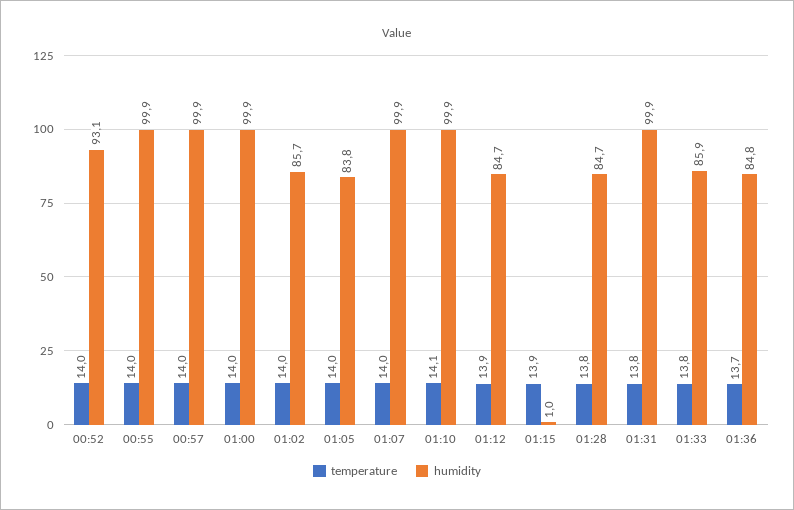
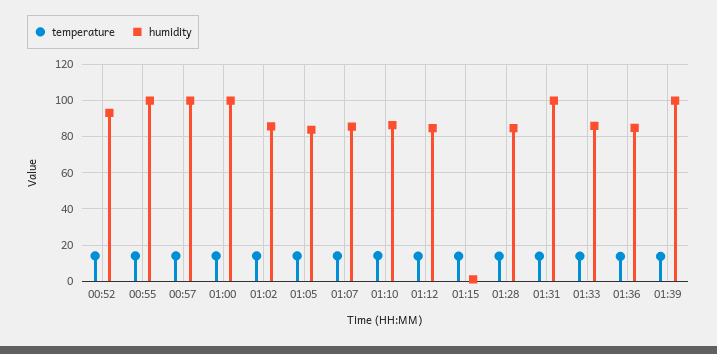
humidity, 01:07: 99.9 -> 85
humidity, 01:10: 99.9 -> 85
temperature, 01:39: none -> 15
humidity, 01:39: none -> 100

